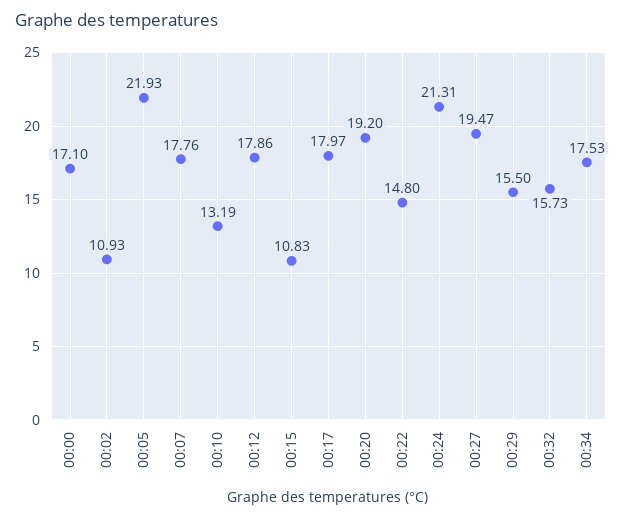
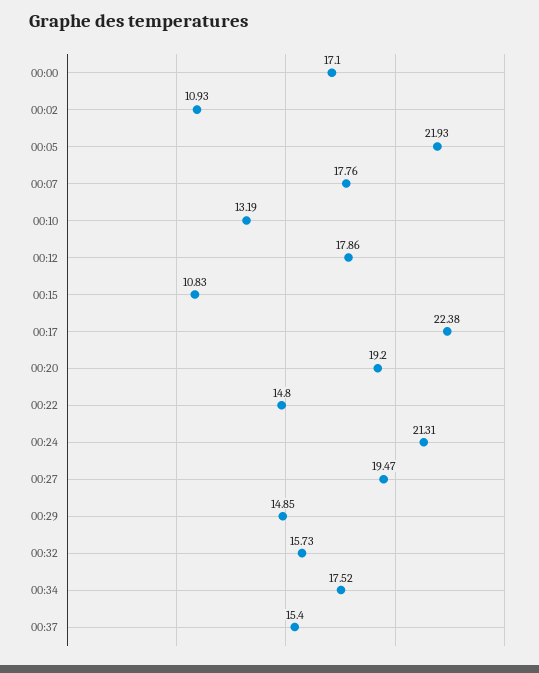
00:17: 17.97 -> 22.38
00:29: 15.5 -> 14.85
00:34: 17.53 -> 17.52
00:37: none -> 15.4

